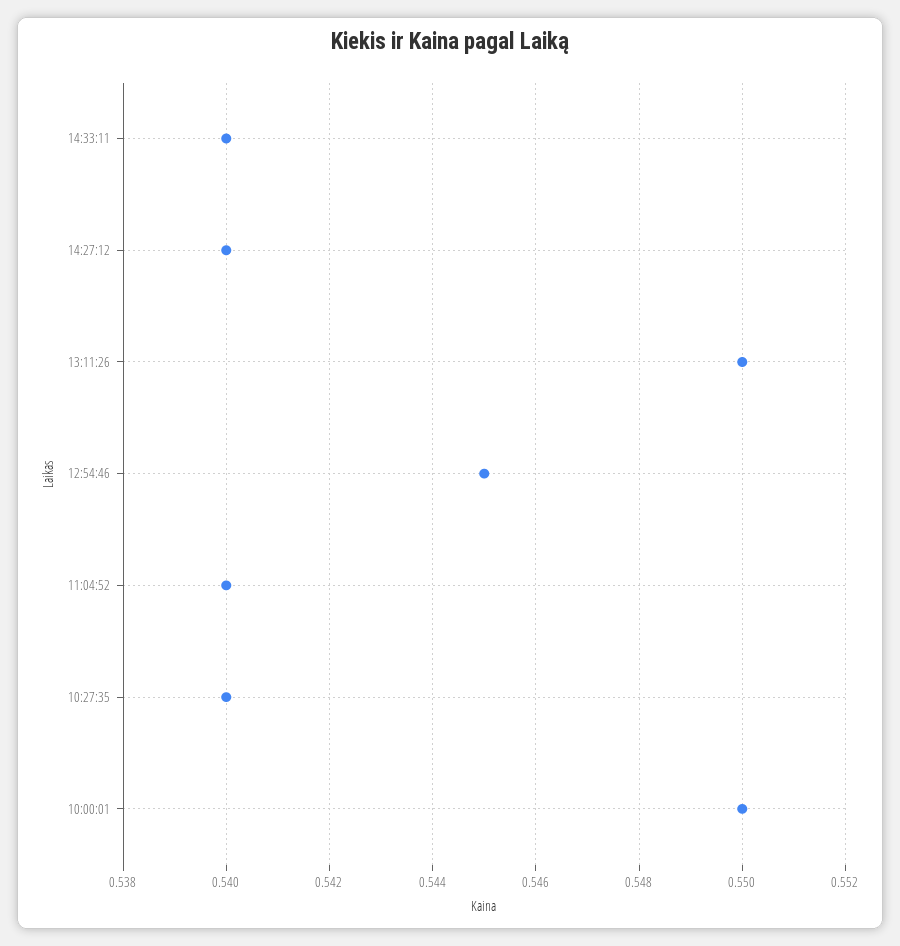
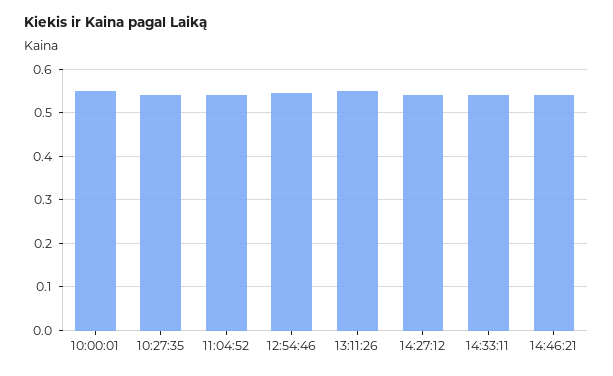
14:46:21: none -> 0.54

